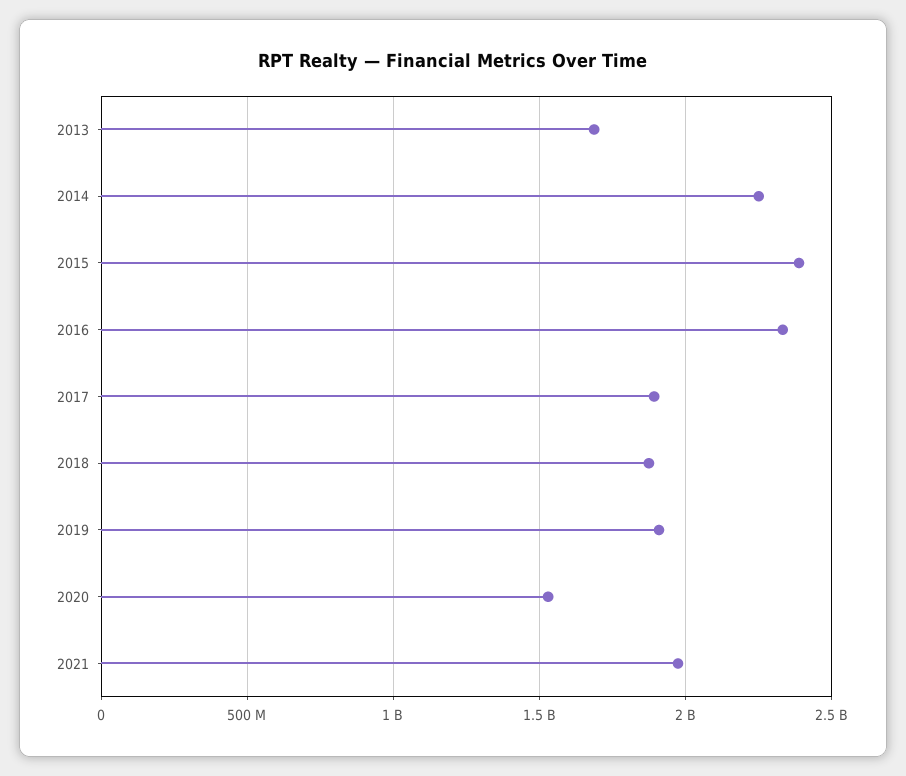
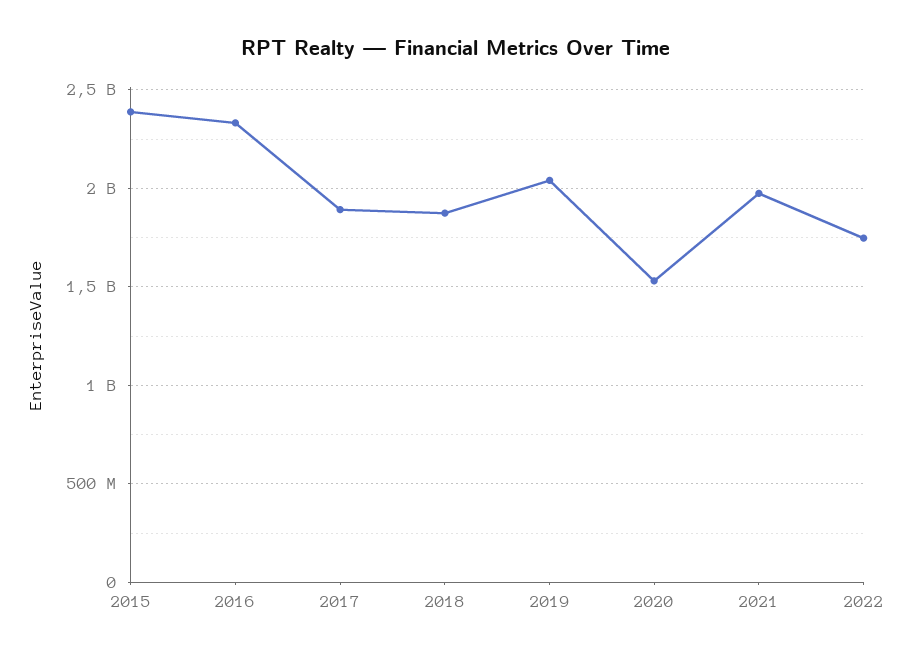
2013: 1700000000 -> none
2014: 2250000000 -> none
2019: 1900000000 -> 2050000000
2022: none -> 1750000000

